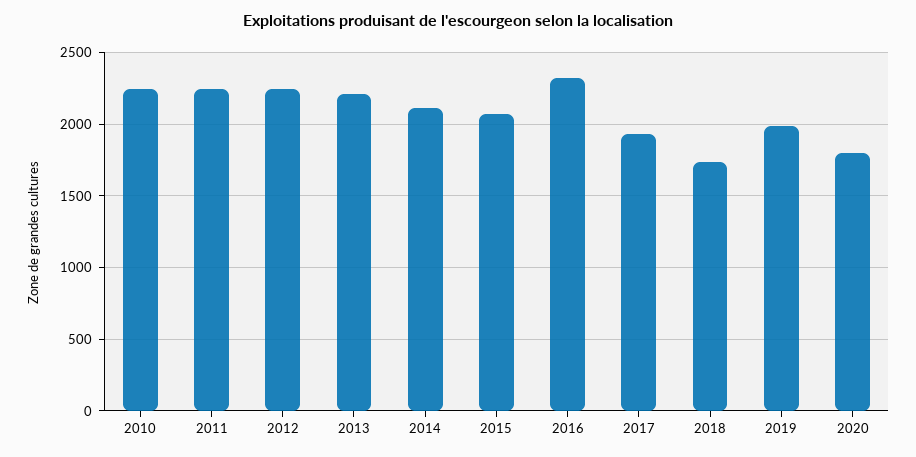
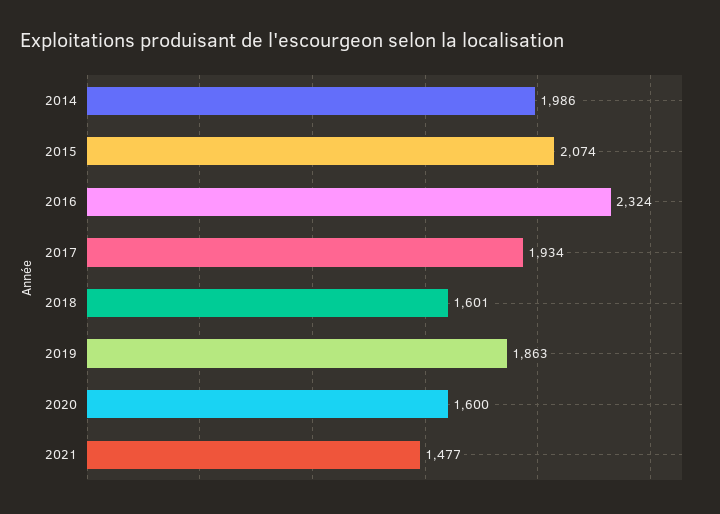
2010: 2250 -> none
2011: 2250 -> none
2012: 2250 -> none
2013: 2200 -> none
2014: 2100 -> 1986
2018: 1750 -> 1601
2019: 2000 -> 1863
2020: 1800 -> 1600
2021: none -> 1477

